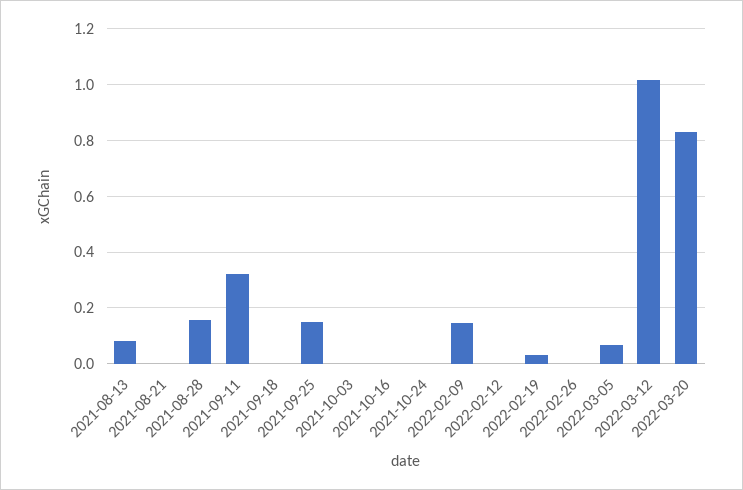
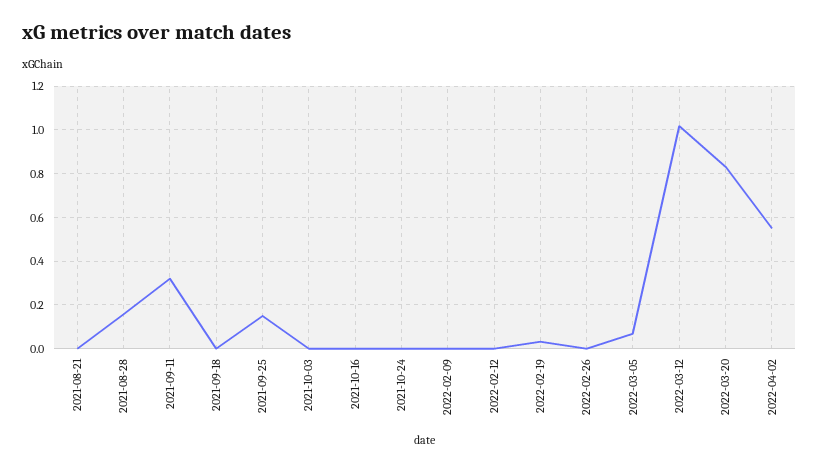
2021-08-13: 0.075 -> none
2022-02-09: 0.15 -> 0
2022-04-02: none -> 0.55

